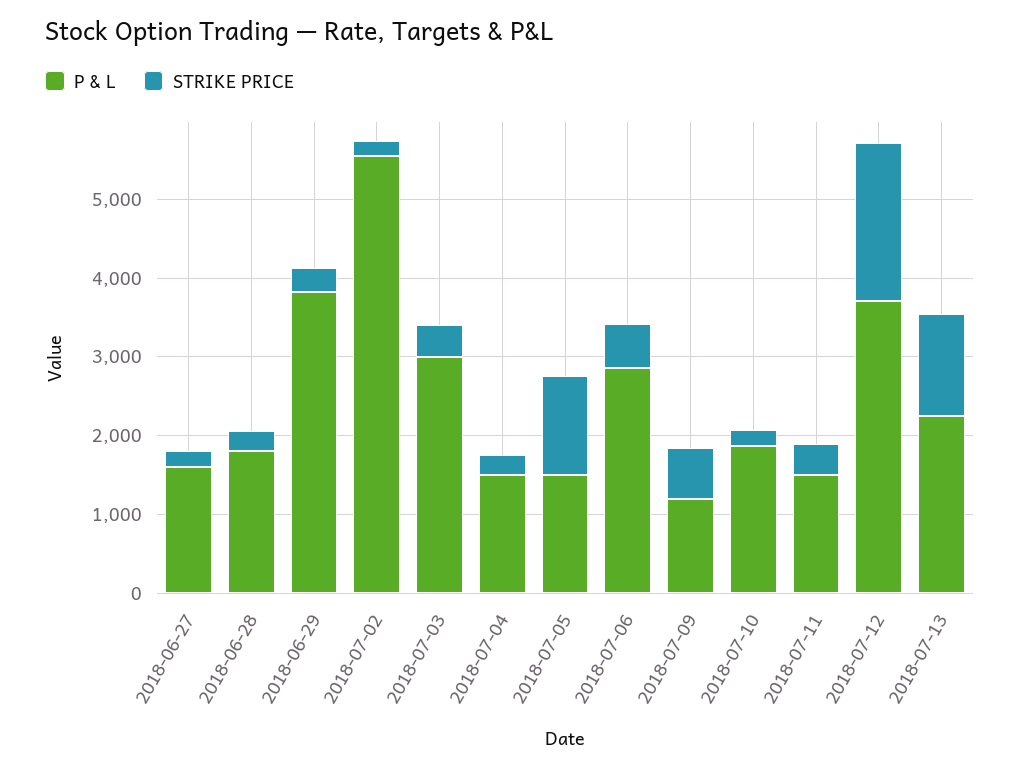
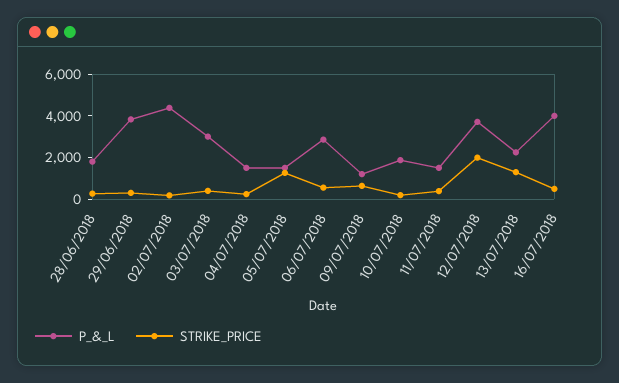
P & L, 2018-06-27: 1600 -> none
STRIKE PRICE, 2018-06-27: 200 -> none
P & L, 2018-07-02: 5600 -> 4500
P & L, 16/07/2018: none -> 4000
STRIKE PRICE, 16/07/2018: none -> 500

